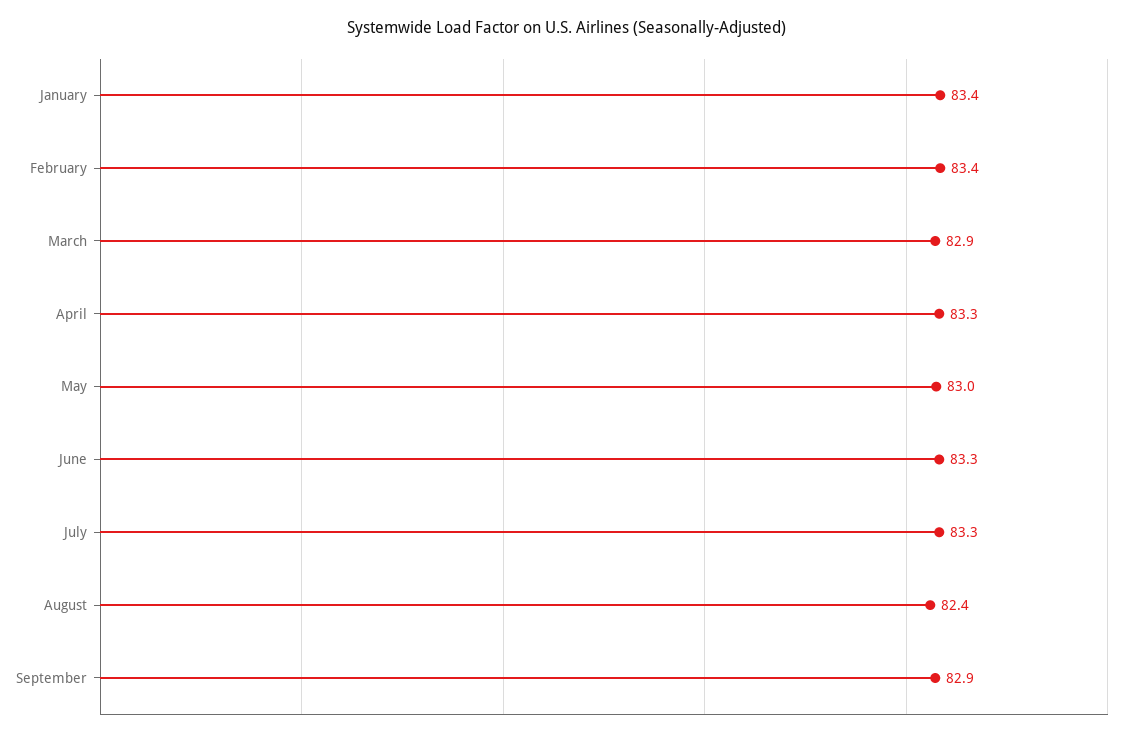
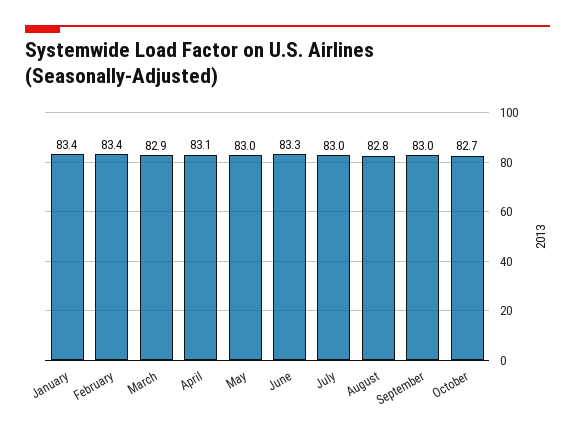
April: 83.3 -> 83.1
July: 83.3 -> 83
August: 82.4 -> 82.8
September: 82.9 -> 83
October: none -> 82.7

